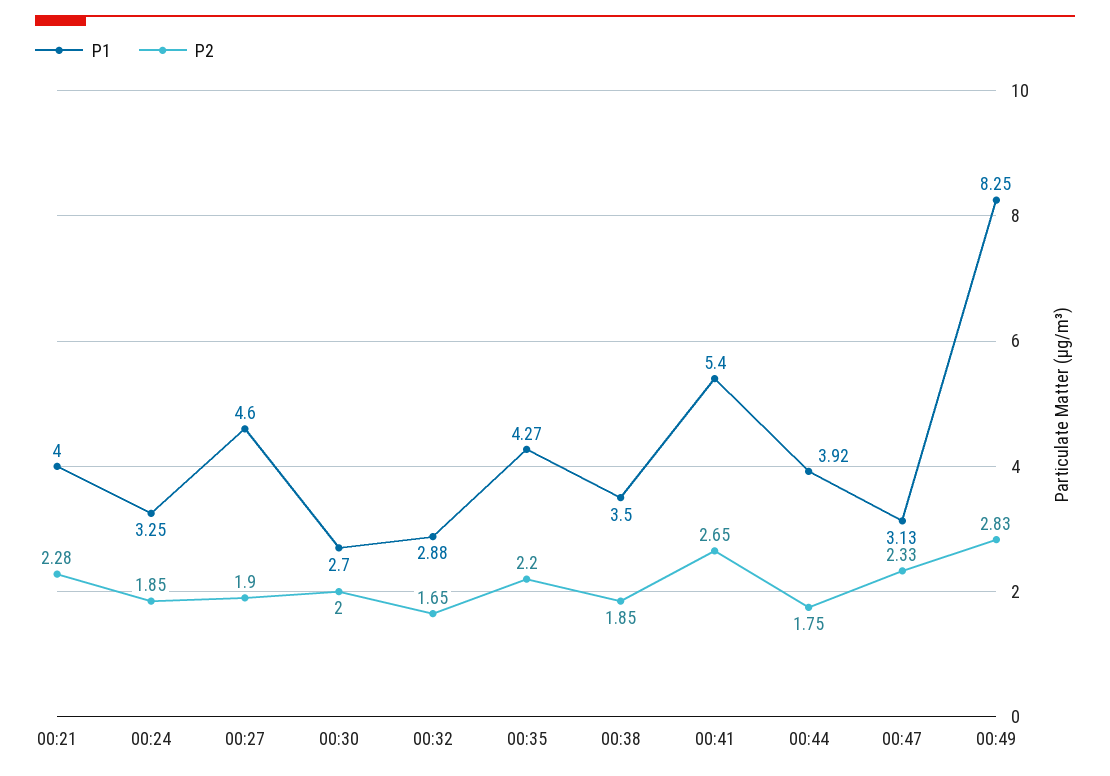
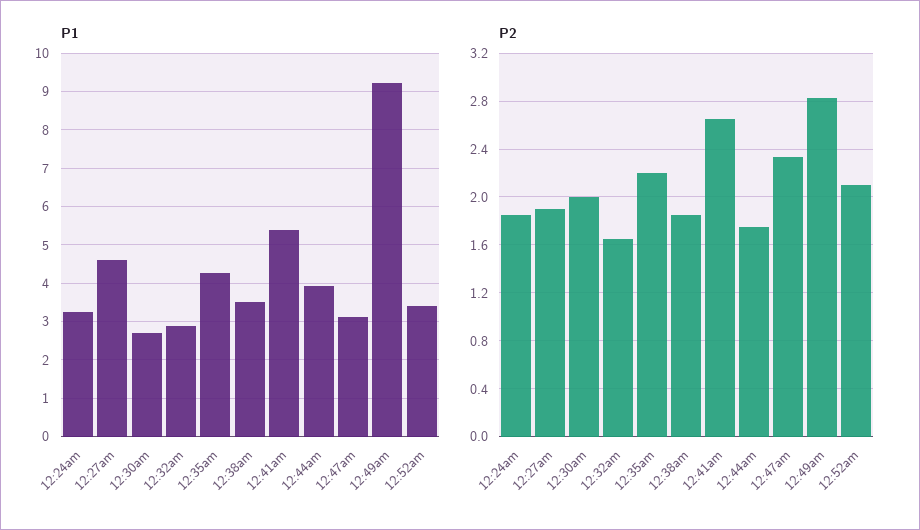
P1, 00:21: 4 -> none
P2, 00:21: 2.28 -> none
P1, 00:49: 8.25 -> 9.2
P1, 12:52am: none -> 3.4
P2, 12:52am: none -> 2.1

